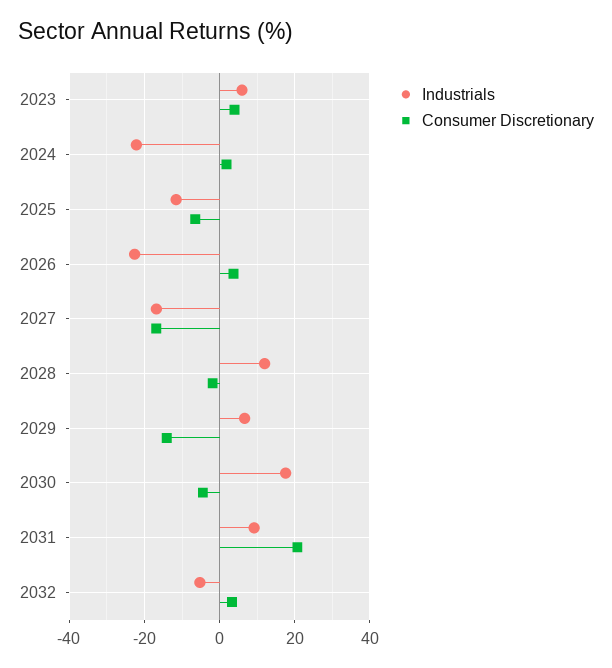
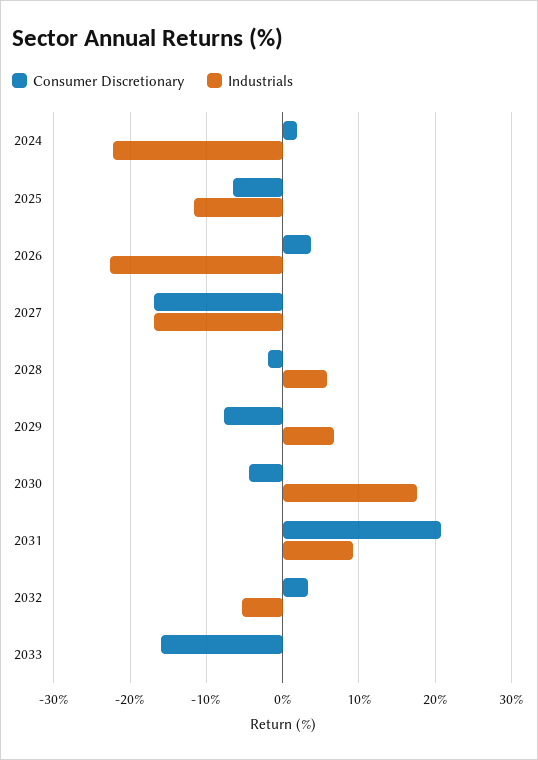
Industrials, 2023: 6 -> none
Consumer Discretionary, 2023: 4 -> none
Industrials, 2028: 12 -> 6
Consumer Discretionary, 2029: -14 -> -8
Consumer Discretionary, 2033: none -> -16
Industrials, 2033: none -> 0

